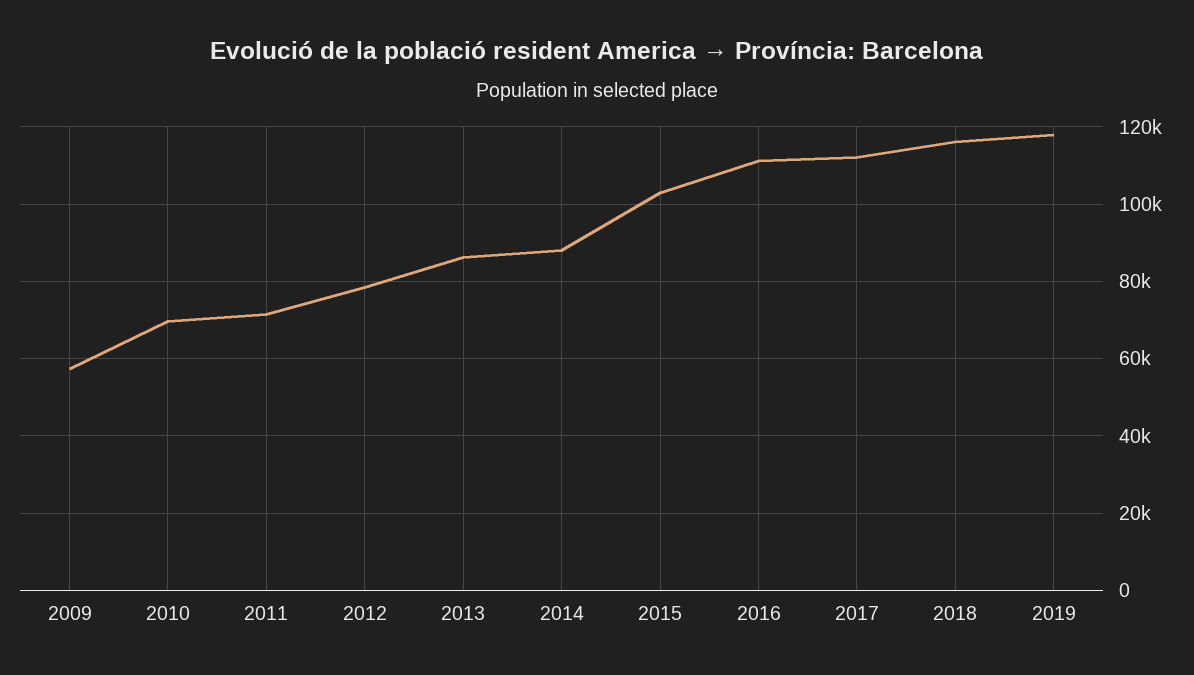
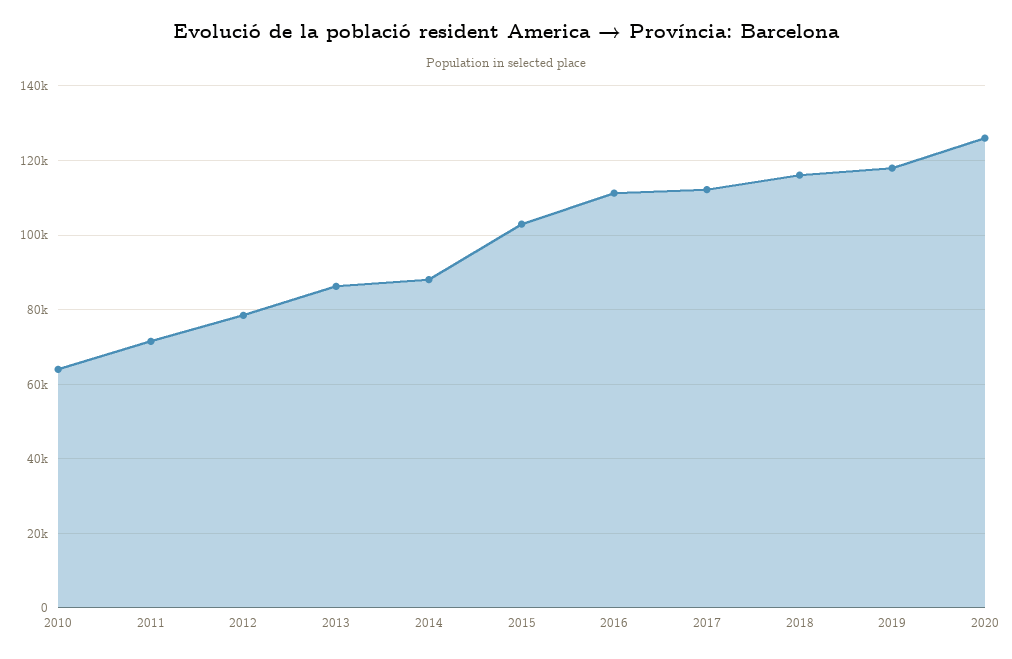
2009: 58000 -> none
2010: 70000 -> 64000
2020: none -> 126000

